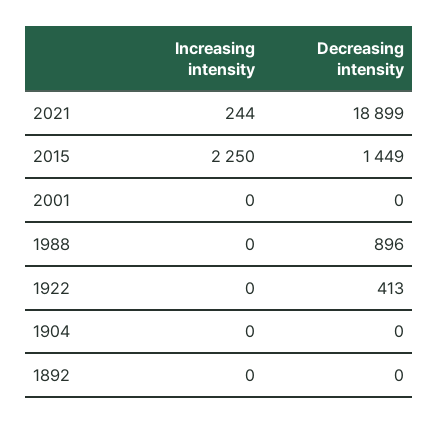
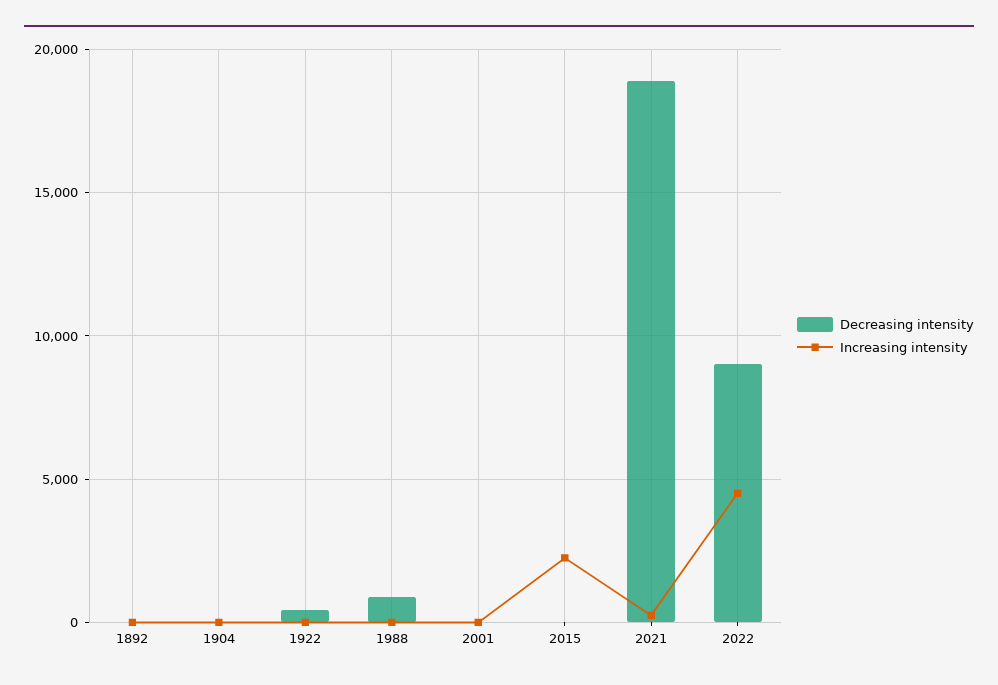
Decreasing intensity, 2015: 1449 -> 0
Decreasing intensity, 2022: none -> 9000
Increasing intensity, 2022: none -> 4500

